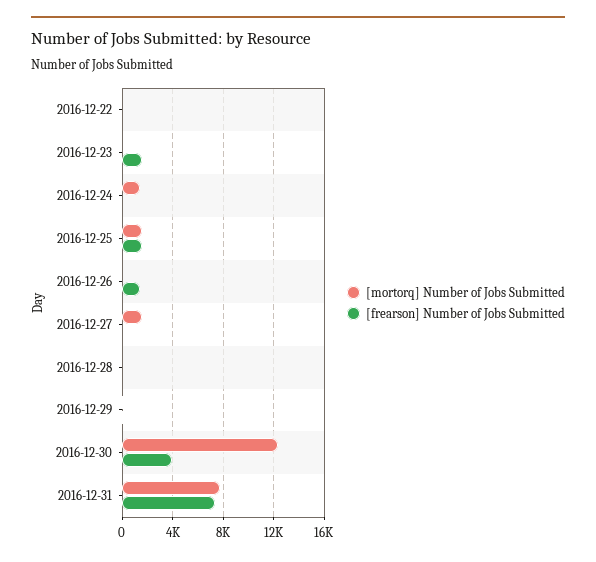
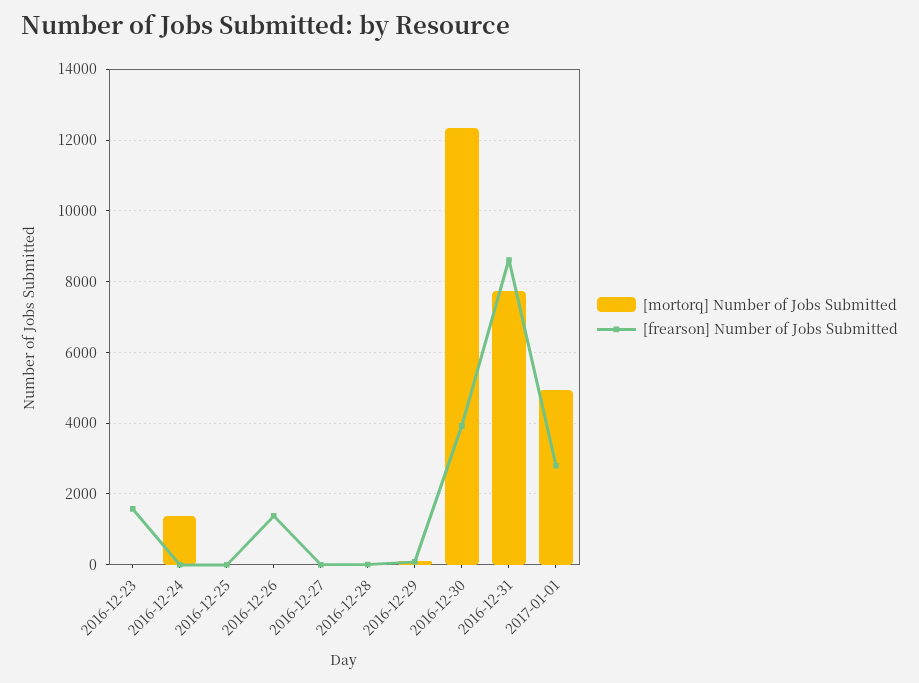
[mortorq] Number of Jobs Submitted, 2016-12-22: 0 -> none
[frearson] Number of Jobs Submitted, 2016-12-22: 0 -> none
[mortorq] Number of Jobs Submitted, 2016-12-25: 1500 -> 0
[frearson] Number of Jobs Submitted, 2016-12-25: 1500 -> 0
[mortorq] Number of Jobs Submitted, 2016-12-27: 1500 -> 0
[frearson] Number of Jobs Submitted, 2016-12-31: 7500 -> 8600
[mortorq] Number of Jobs Submitted, 2017-01-01: none -> 5000
[frearson] Number of Jobs Submitted, 2017-01-01: none -> 2800

